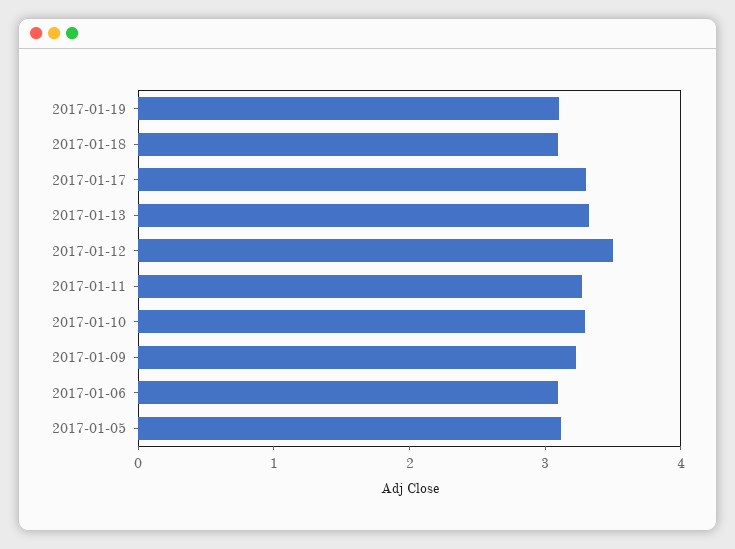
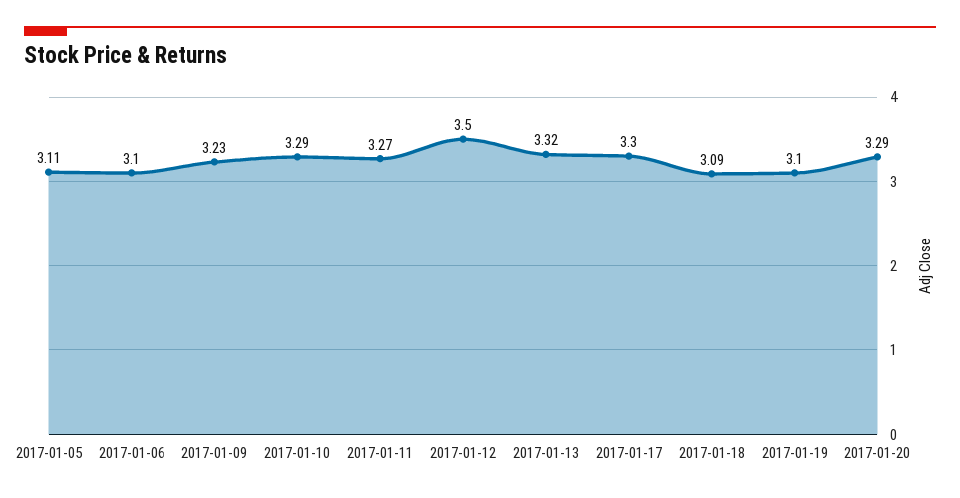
2017-01-20: none -> 3.29

